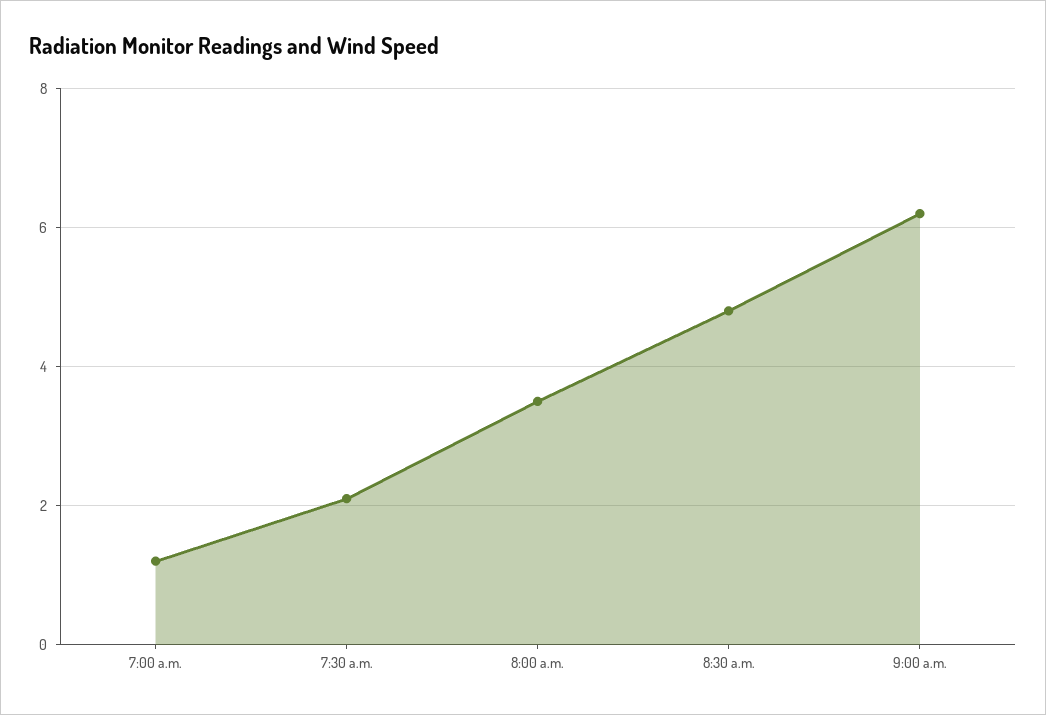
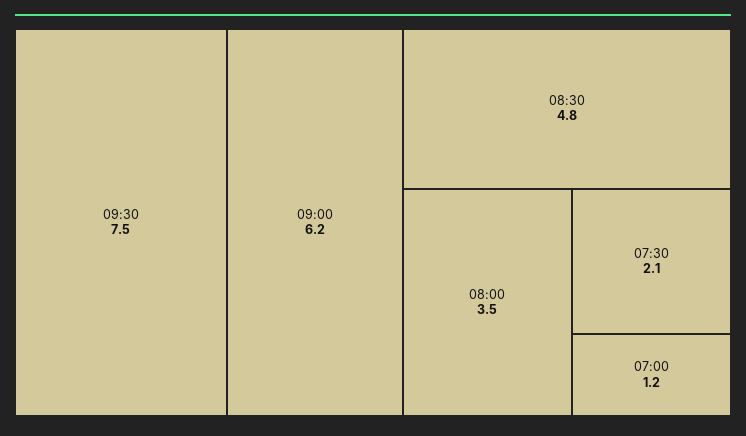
09:30: none -> 7.5

